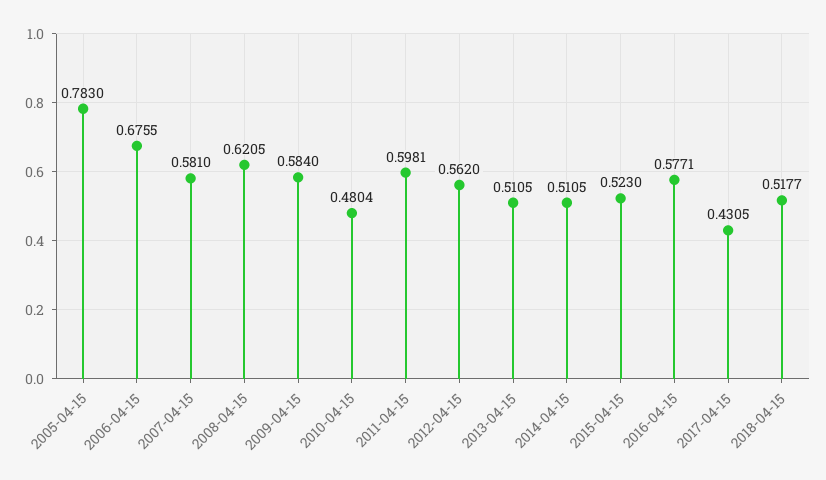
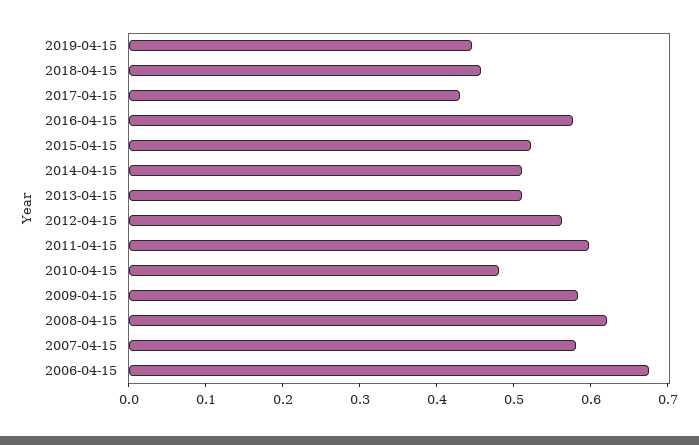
2005-04-15: 0.783 -> none
2018-04-15: 0.5177 -> 0.46
2019-04-15: none -> 0.44

